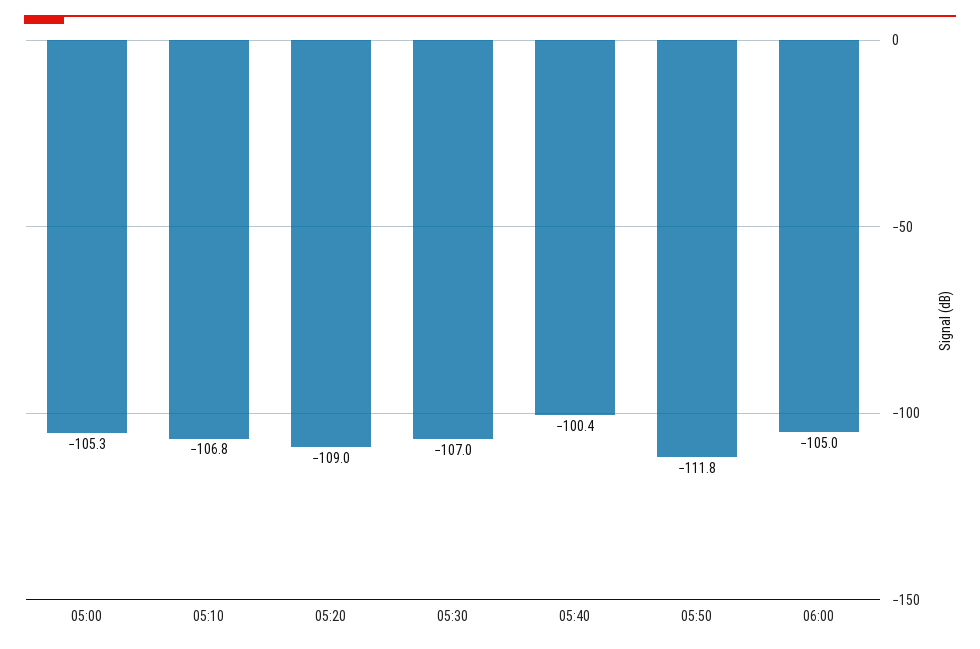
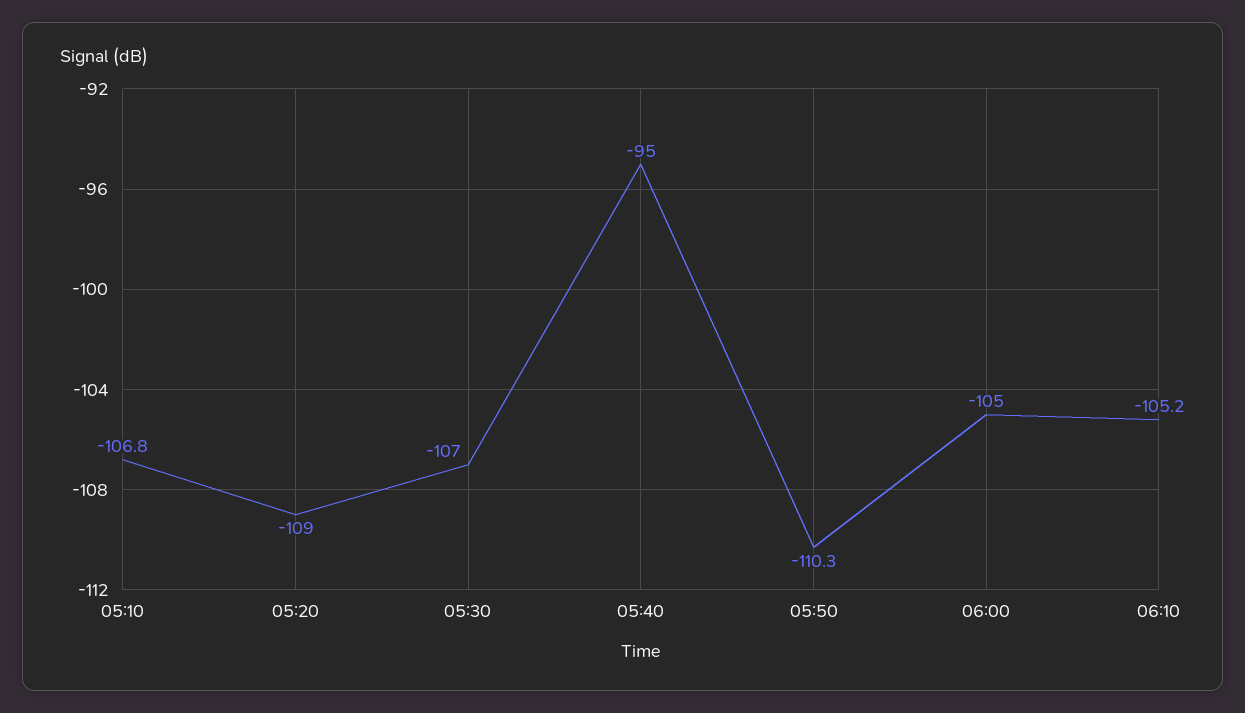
05:00: -105.3 -> none
05:40: -100.4 -> -95
05:50: -111.8 -> -110.3
06:10: none -> -105.2

